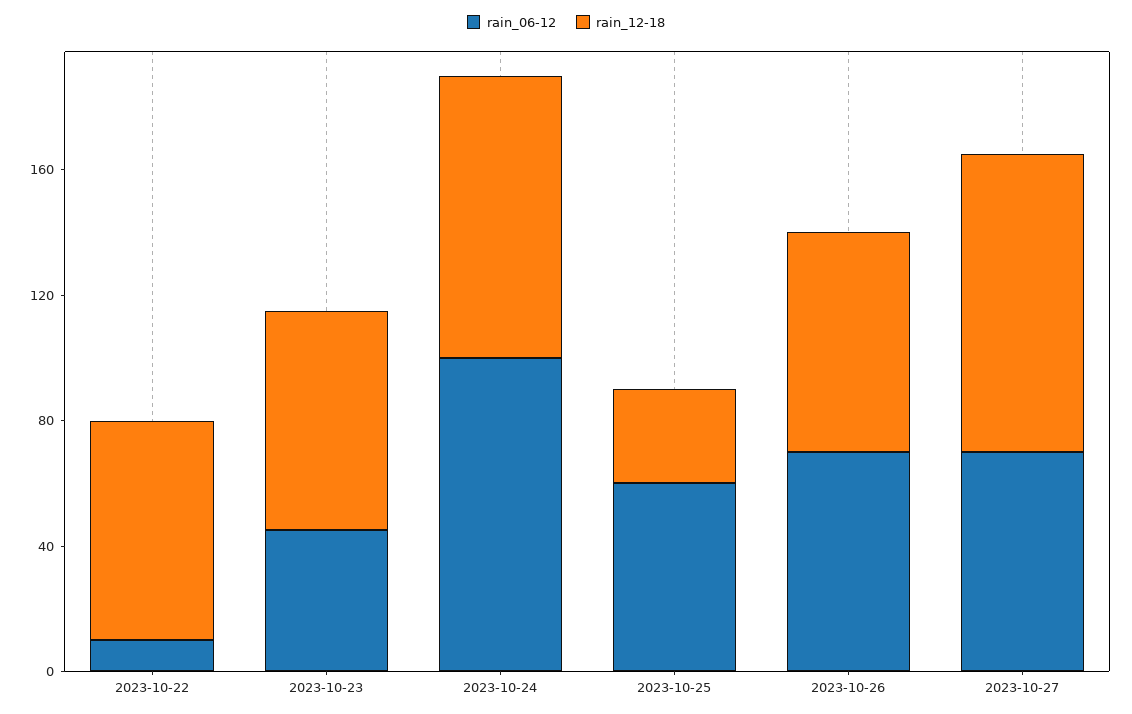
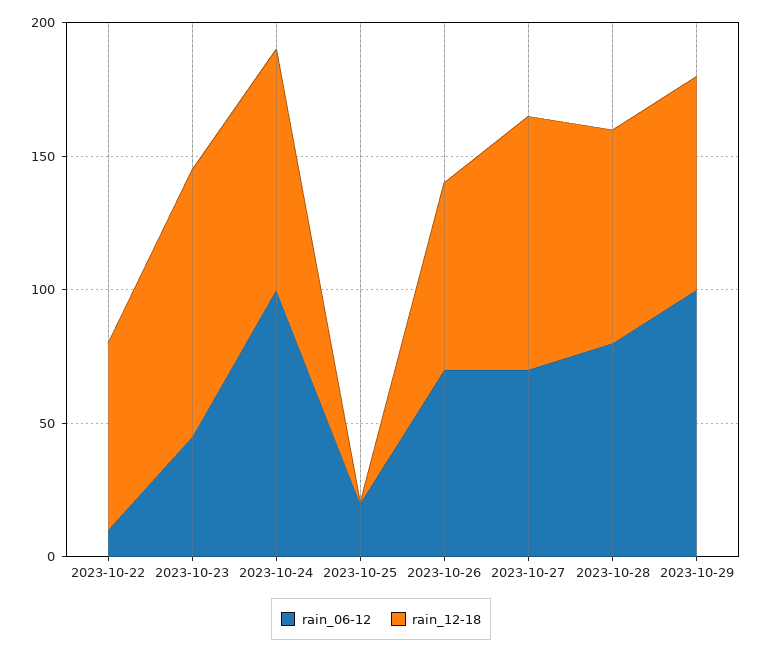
rain_12-18, 2023-10-23: 70 -> 100
rain_06-12, 2023-10-25: 60 -> 20
rain_12-18, 2023-10-25: 30 -> 0
rain_06-12, 2023-10-28: none -> 80
rain_12-18, 2023-10-28: none -> 80
rain_06-12, 2023-10-29: none -> 100
rain_12-18, 2023-10-29: none -> 80

